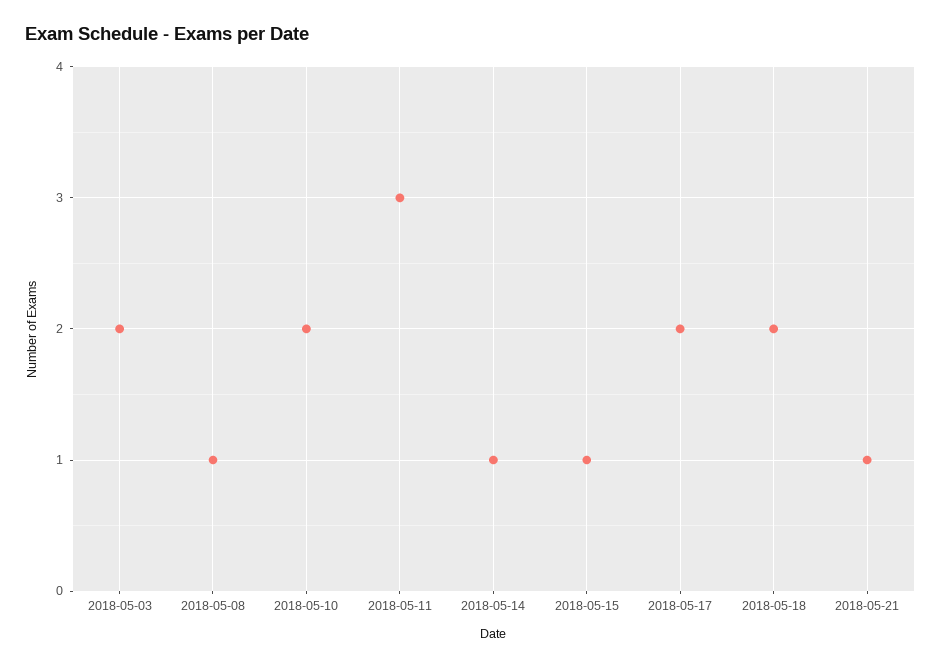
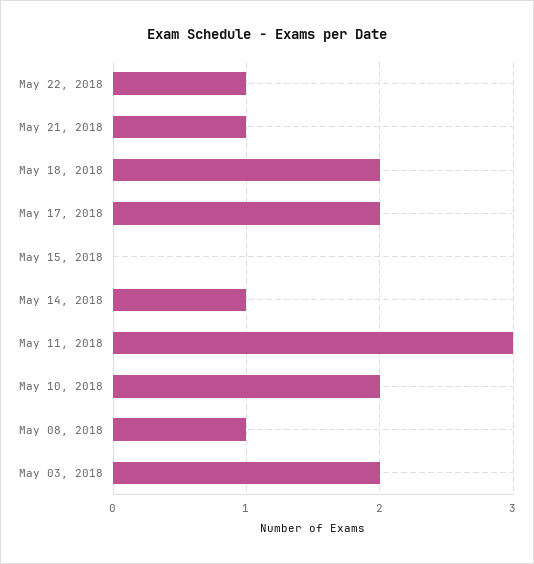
2018-05-15: 1 -> 0
May 22, 2018: none -> 1

